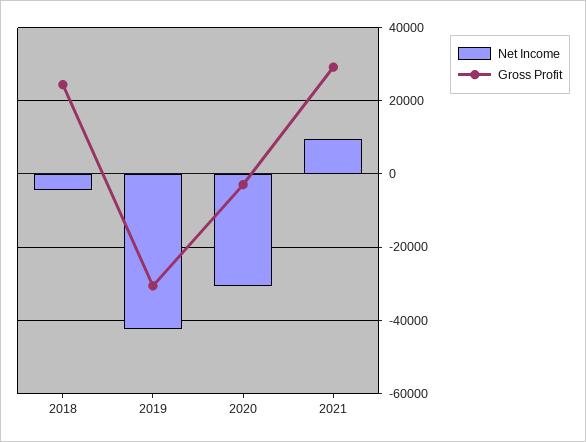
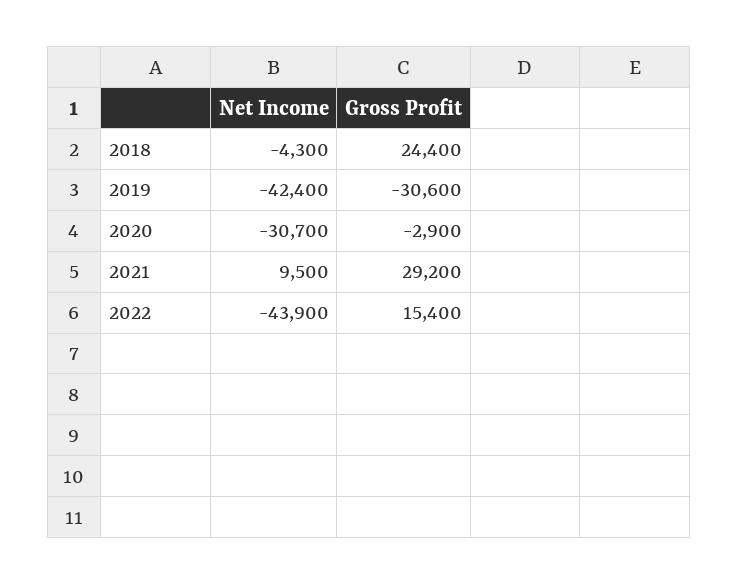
Net Income, 2022: none -> -43900
Gross Profit, 2022: none -> 15400

